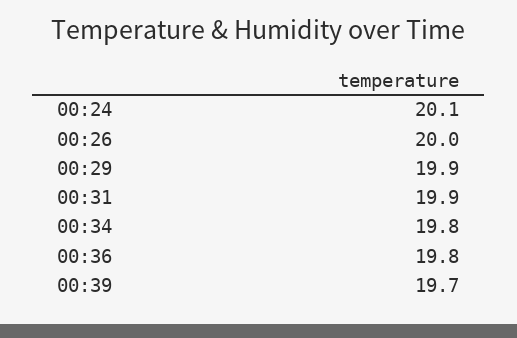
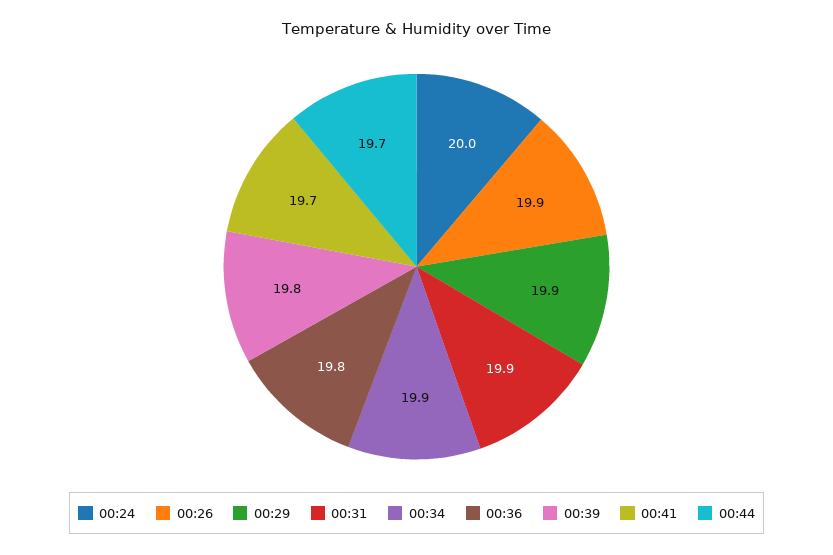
00:24: 20.1 -> 20
00:26: 20 -> 19.9
00:34: 19.8 -> 19.9
00:39: 19.7 -> 19.8
00:41: none -> 19.7
00:44: none -> 19.7

